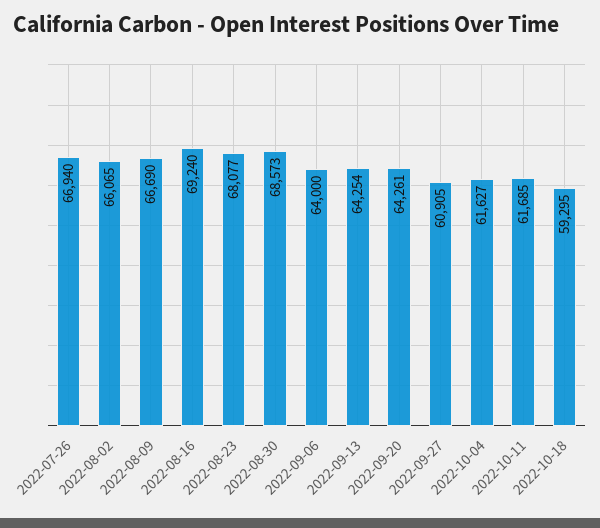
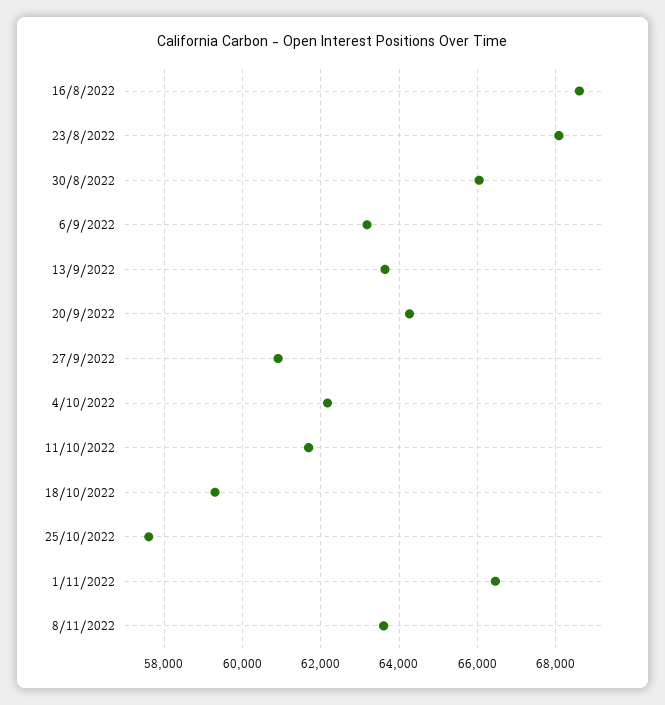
2022-07-26: 66940 -> none
2022-08-02: 66065 -> none
2022-08-09: 66690 -> none
2022-08-16: 69240 -> 68600
2022-08-30: 68573 -> 66000
2022-09-06: 64000 -> 63200
2022-09-13: 64254 -> 63600
2022-10-04: 61627 -> 62200
25/10/2022: none -> 57600
1/11/2022: none -> 66400
8/11/2022: none -> 63600

